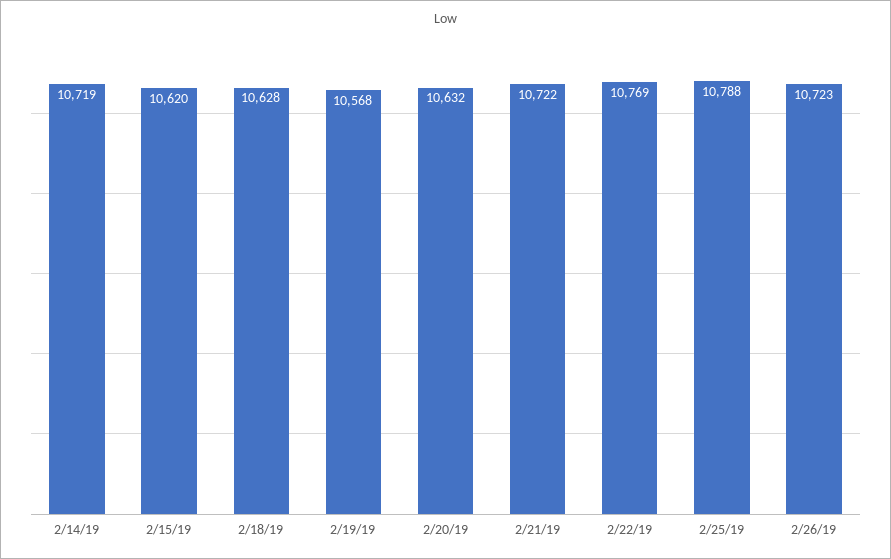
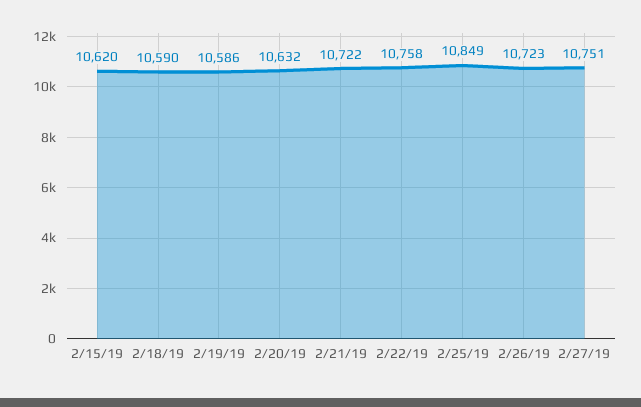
2/14/19: 10719 -> none
2/18/19: 10628 -> 10590
2/19/19: 10568 -> 10586
2/22/19: 10769 -> 10758
2/25/19: 10788 -> 10849
2/27/19: none -> 10751

